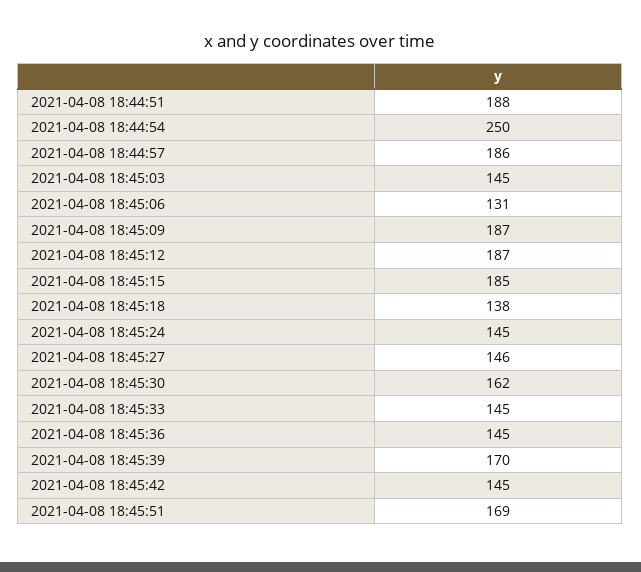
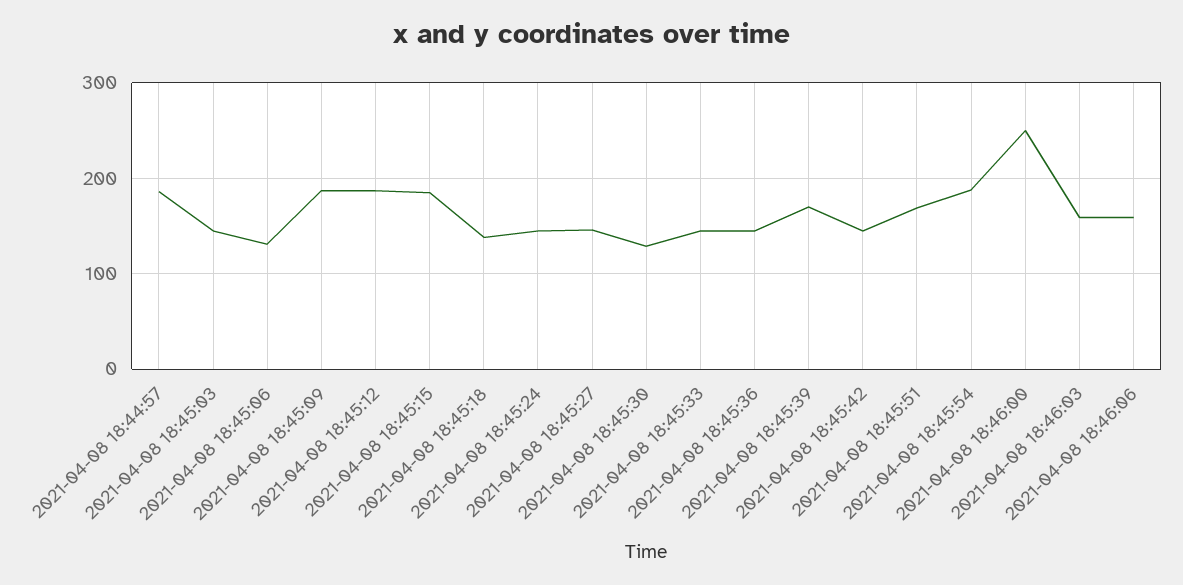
2021-04-08 18:44:51: 188 -> none
2021-04-08 18:44:54: 250 -> none
2021-04-08 18:45:30: 162 -> 130
2021-04-08 18:45:54: none -> 190
2021-04-08 18:46:00: none -> 250
2021-04-08 18:46:03: none -> 160
2021-04-08 18:46:06: none -> 160

